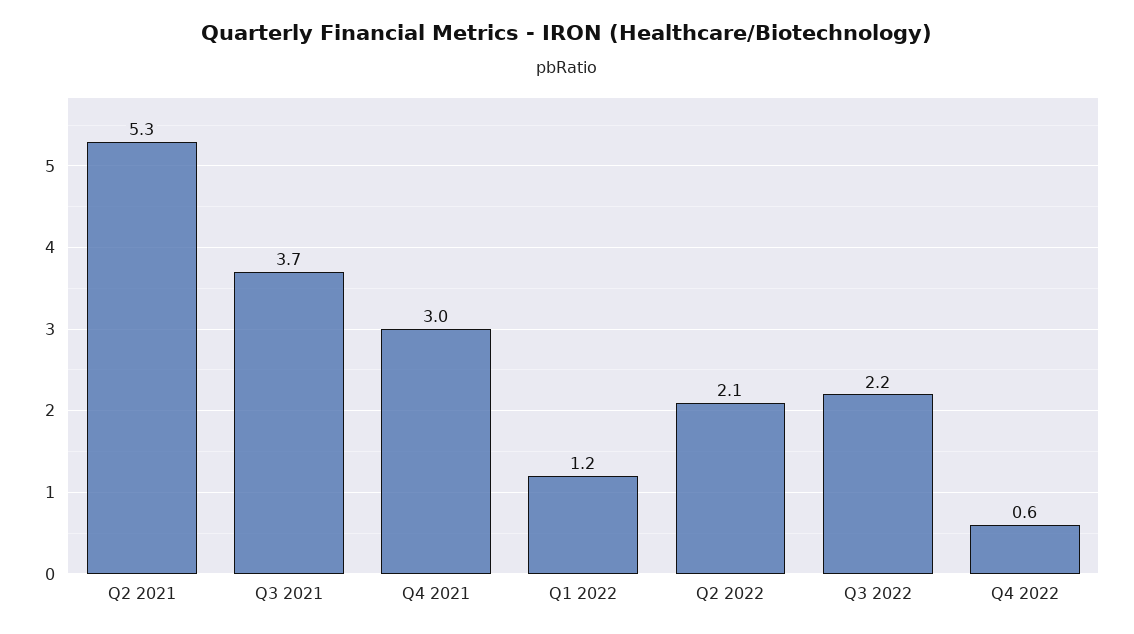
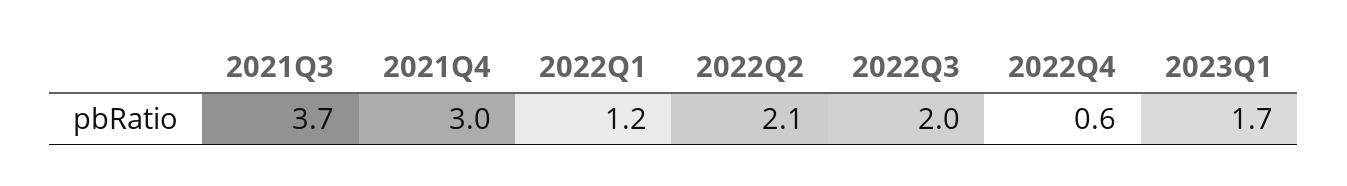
Q2 2021: 5.3 -> none
Q3 2022: 2.2 -> 2
2023Q1: none -> 1.7

